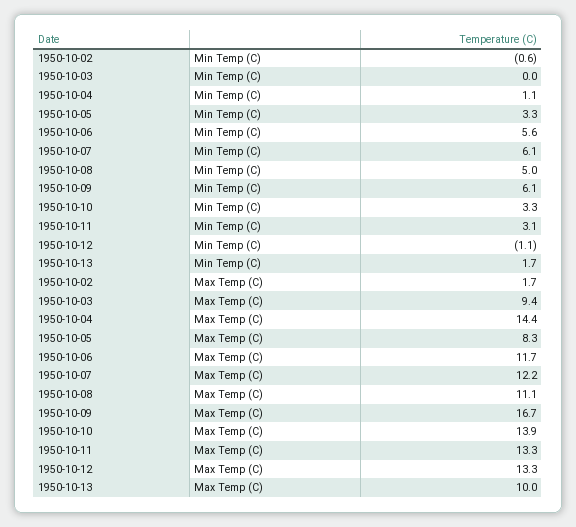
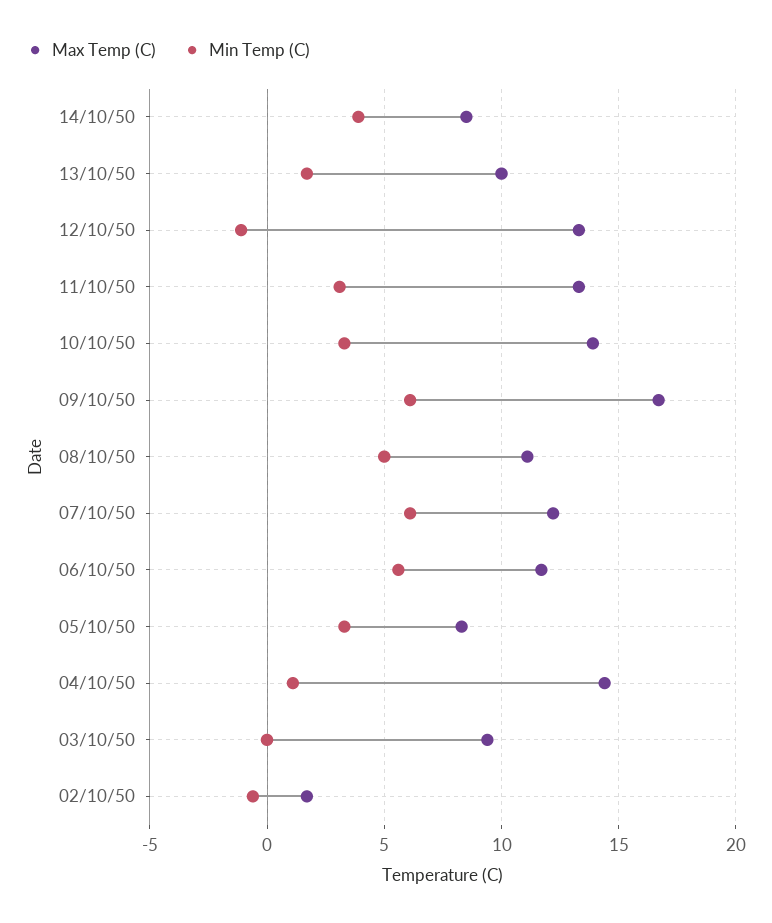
Max Temp (C), 14/10/50: none -> 8.5
Min Temp (C), 14/10/50: none -> 4

